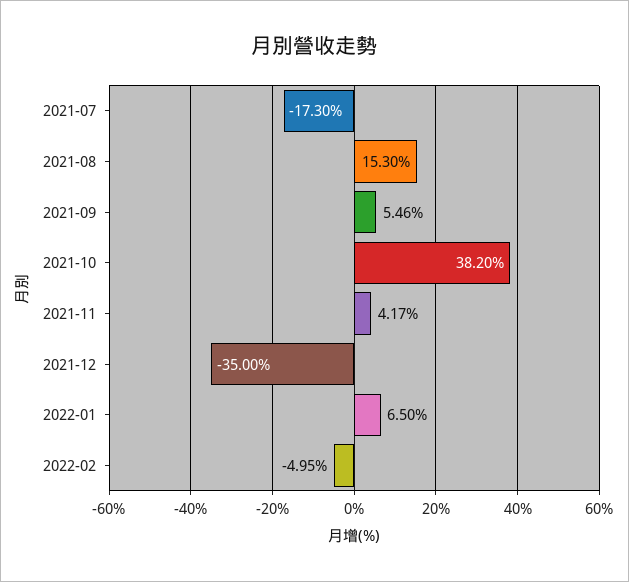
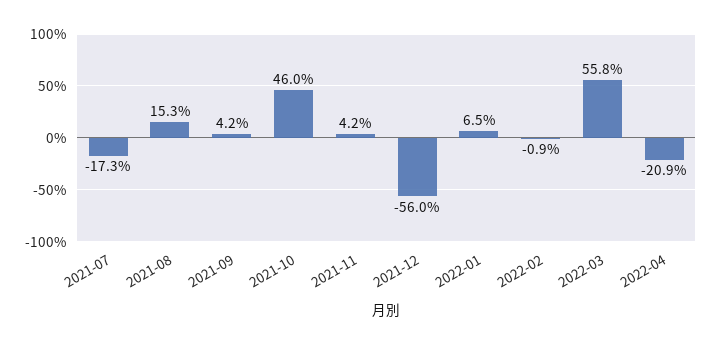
2021-09: 5.46 -> 4.2
2021-10: 38.2 -> 46
2021-12: -35 -> -56
2022-02: -4.95 -> -0.9
2022-03: none -> 55.8
2022-04: none -> -20.9

